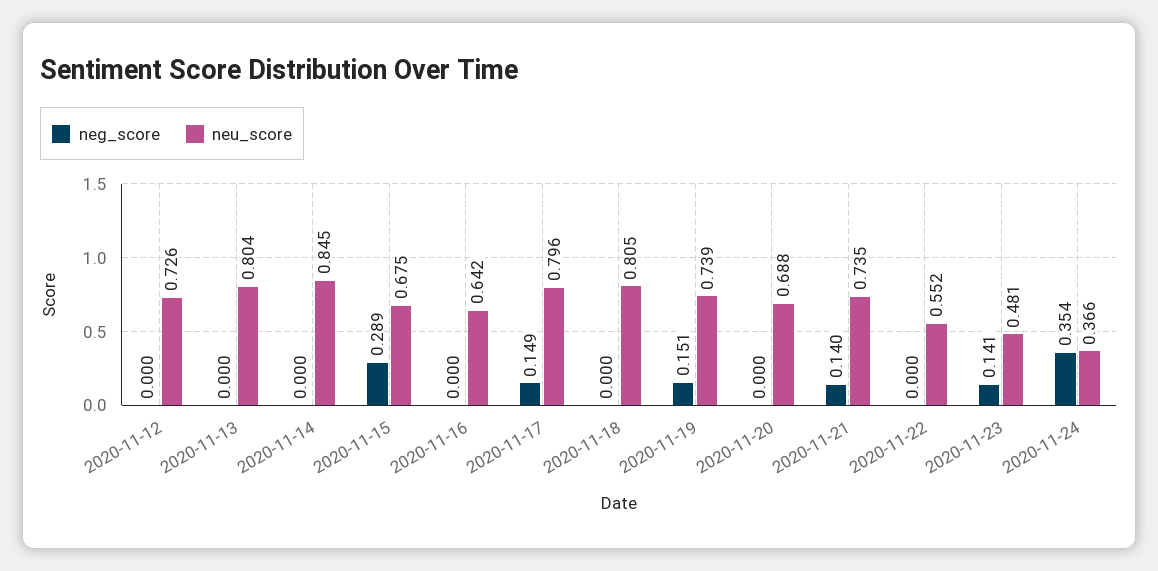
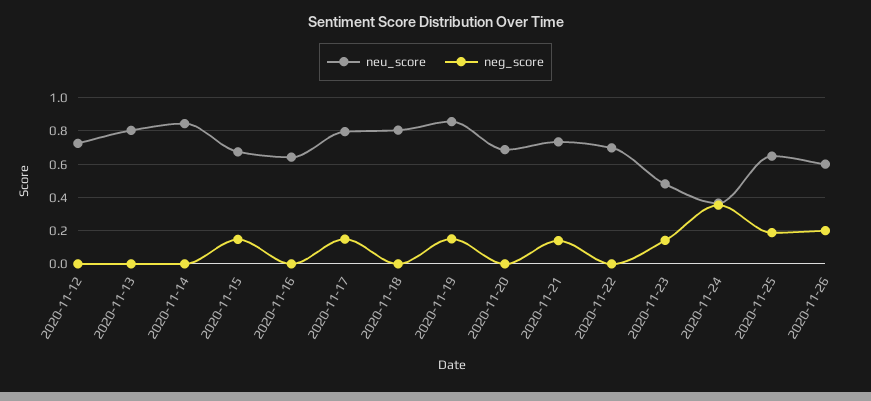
neg_score, 2020-11-15: 0.289 -> 0.15
neu_score, 2020-11-19: 0.739 -> 0.85
neu_score, 2020-11-22: 0.552 -> 0.7
neu_score, 2020-11-25: none -> 0.65
neg_score, 2020-11-25: none -> 0.2
neu_score, 2020-11-26: none -> 0.6
neg_score, 2020-11-26: none -> 0.2

